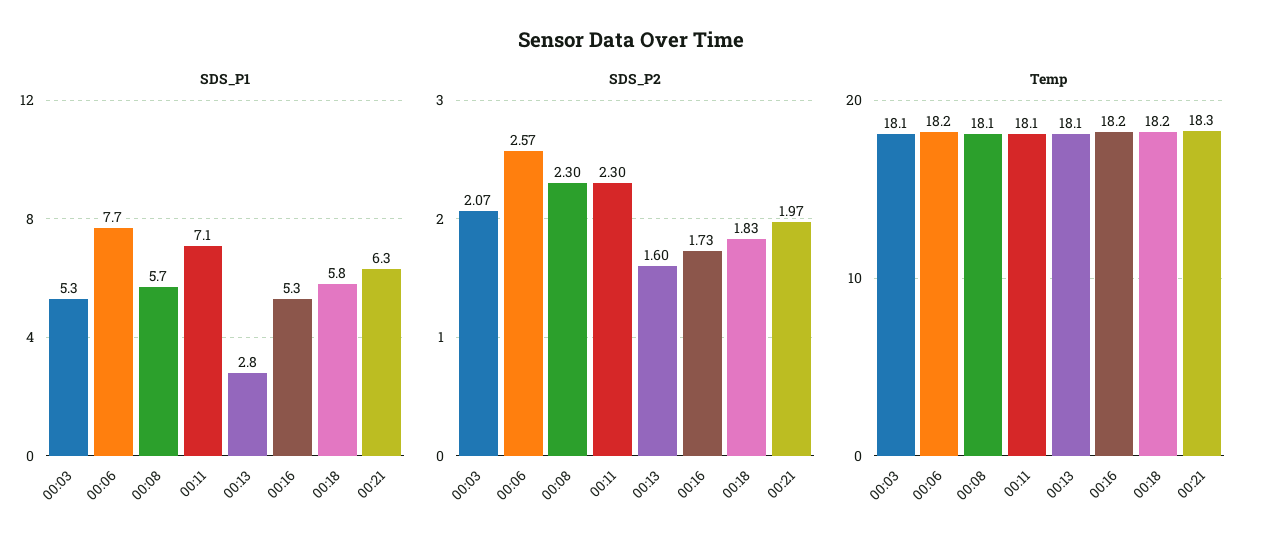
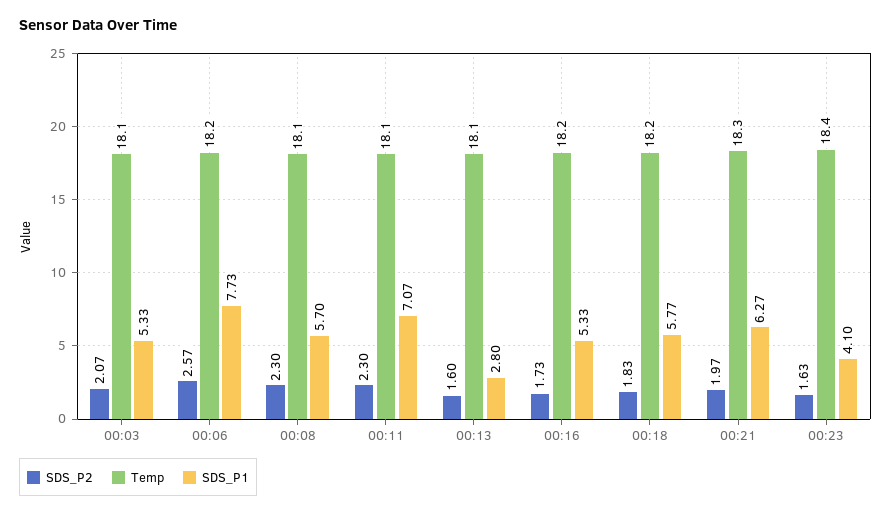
SDS_P2, 00:23: none -> 1.63
Temp, 00:23: none -> 18.4
SDS_P1, 00:23: none -> 4.1

